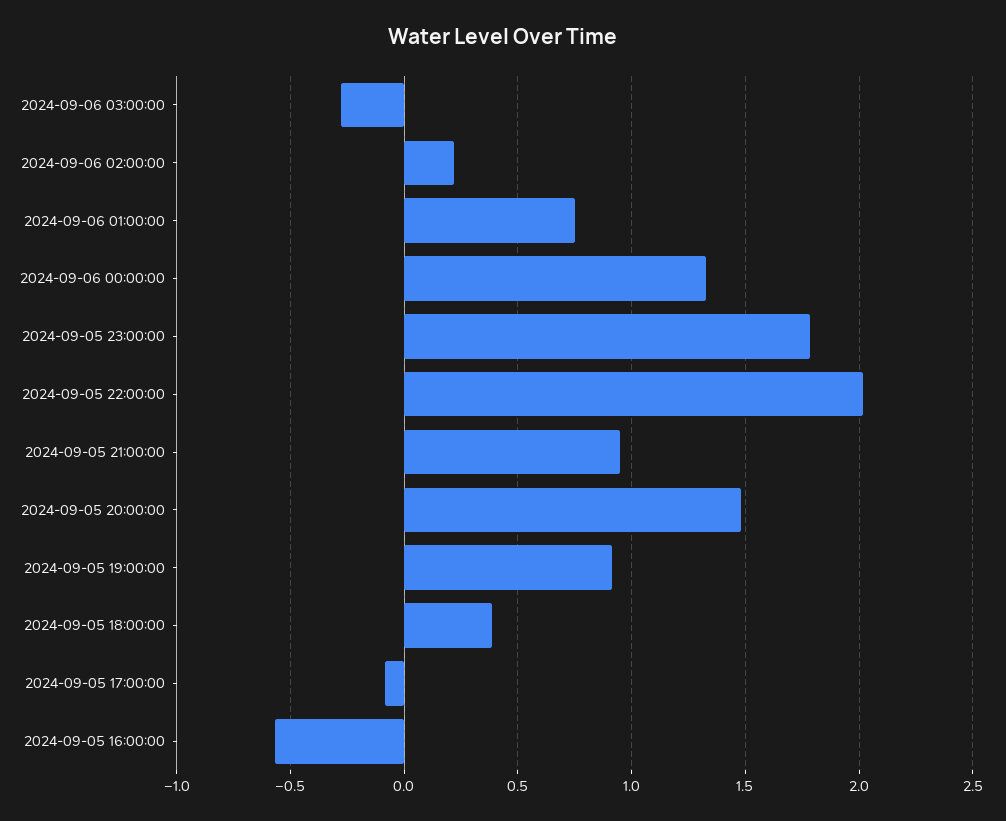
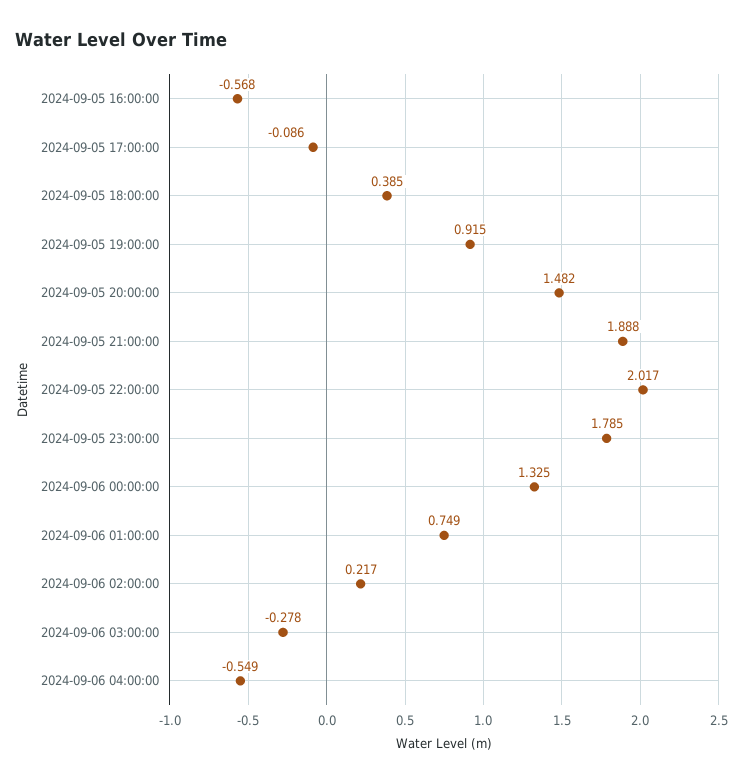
2024-09-05 21:00:00: 0.95 -> 1.888
2024-09-06 04:00:00: none -> -0.549

